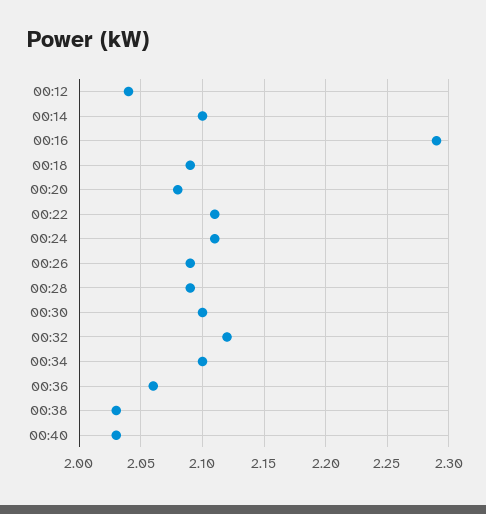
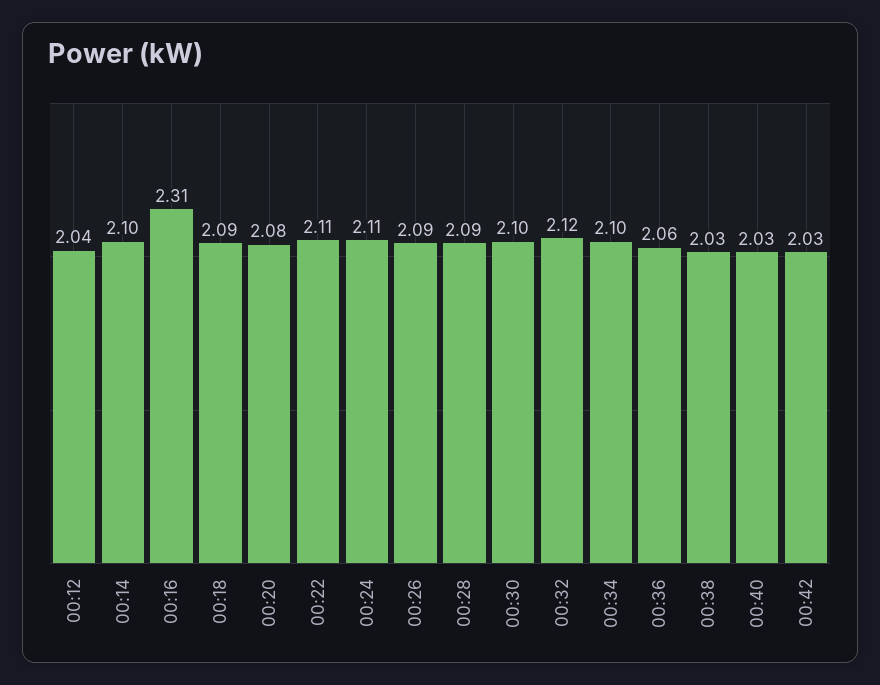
00:16: 2.29 -> 2.31
00:42: none -> 2.03

